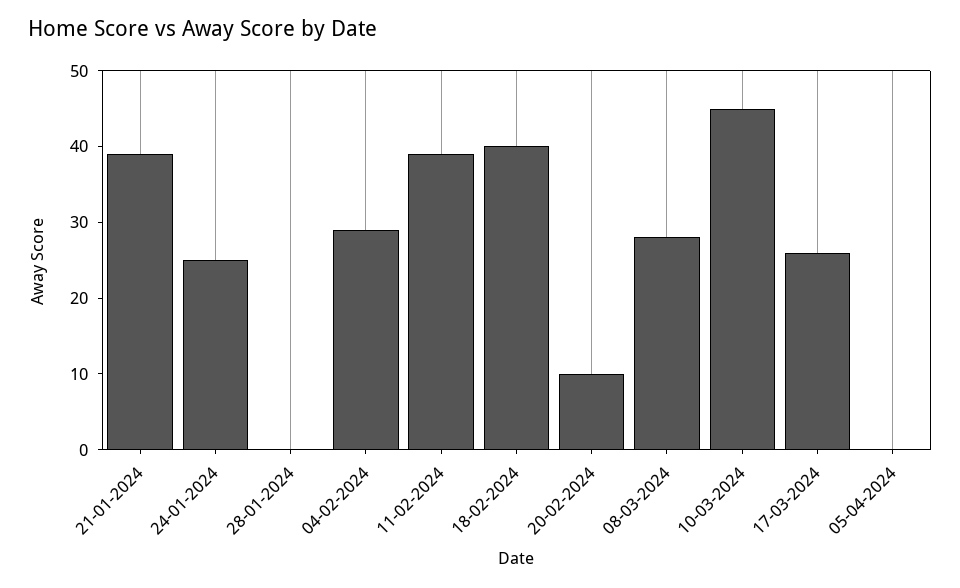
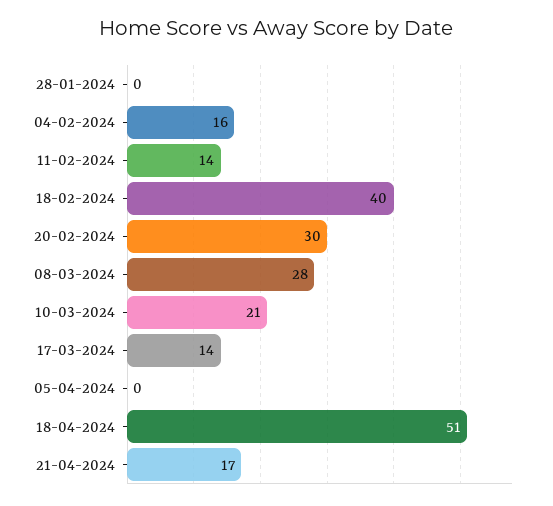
21-01-2024: 40 -> none
24-01-2024: 25 -> none
04-02-2024: 30 -> 16
11-02-2024: 40 -> 14
20-02-2024: 10 -> 30
10-03-2024: 45 -> 21
17-03-2024: 25 -> 14
18-04-2024: none -> 51
21-04-2024: none -> 17

